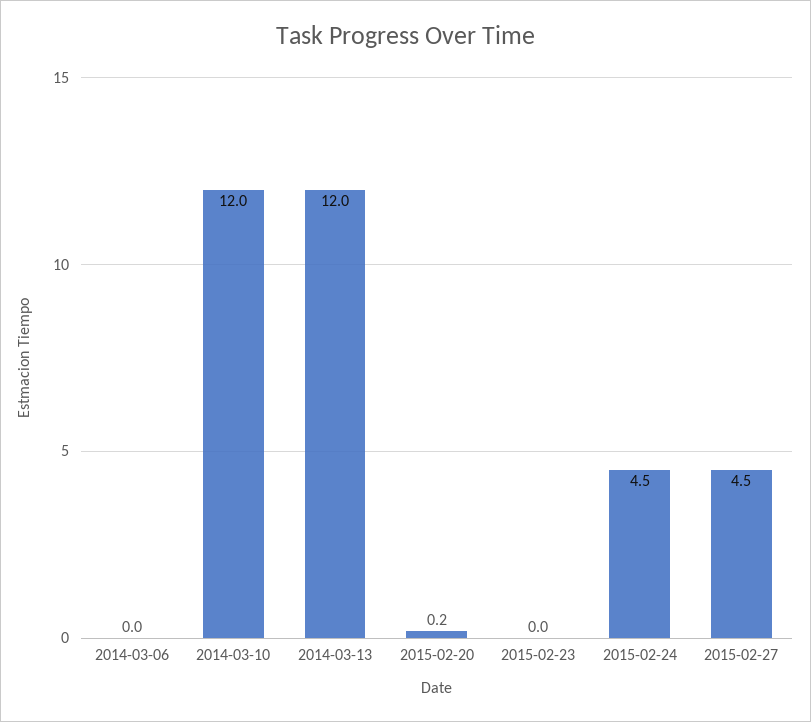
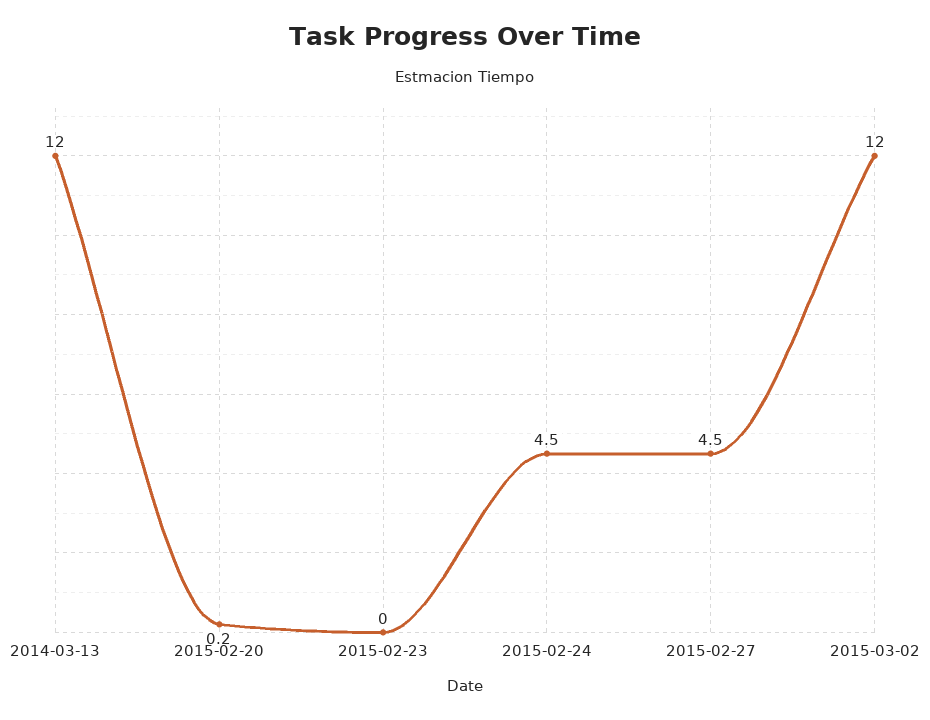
2014-03-06: 0 -> none
2014-03-10: 12 -> none
2015-03-02: none -> 12

